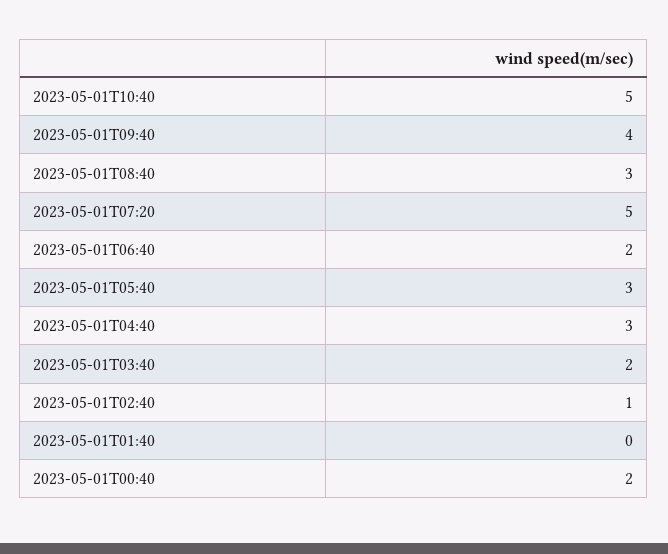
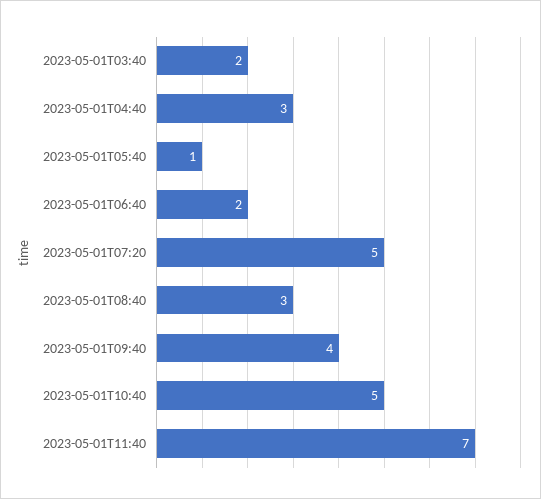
2023-05-01T05:40: 3 -> 1
2023-05-01T02:40: 1 -> none
2023-05-01T01:40: 0 -> none
2023-05-01T00:40: 2 -> none
2023-05-01T11:40: none -> 7

